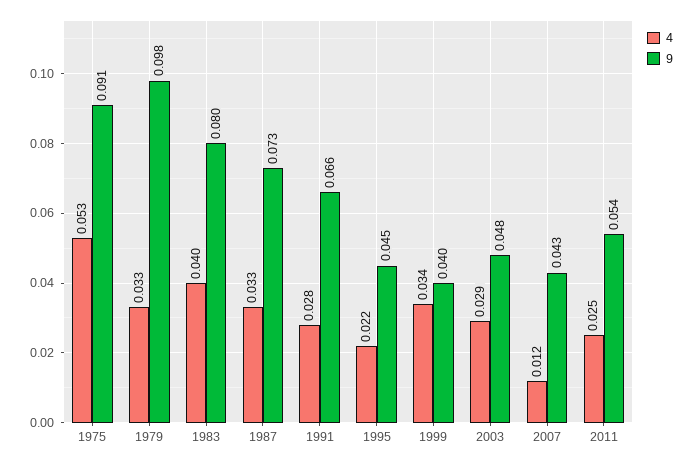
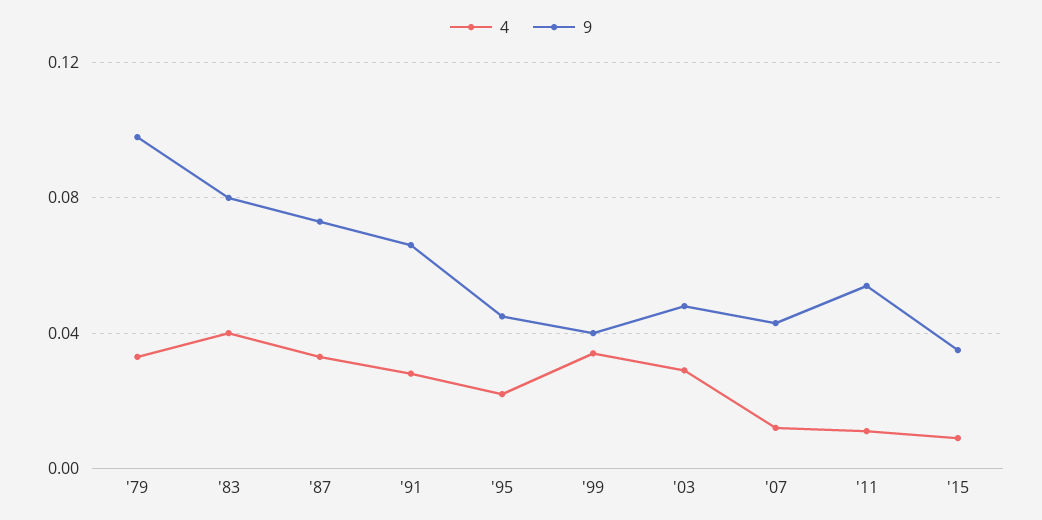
4, 1975: 0.053 -> none
9, 1975: 0.091 -> none
4, 2011: 0.025 -> 0.01
4, '15: none -> 0.01
9, '15: none -> 0.035

